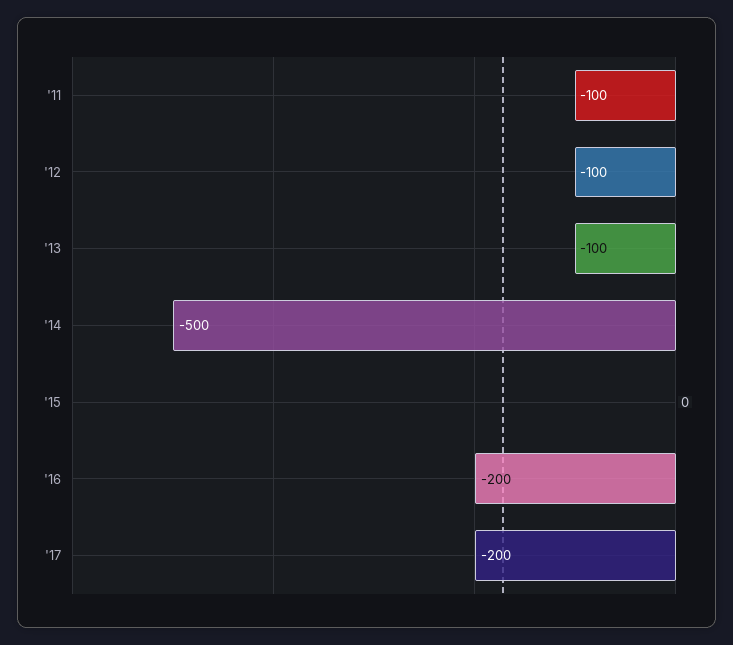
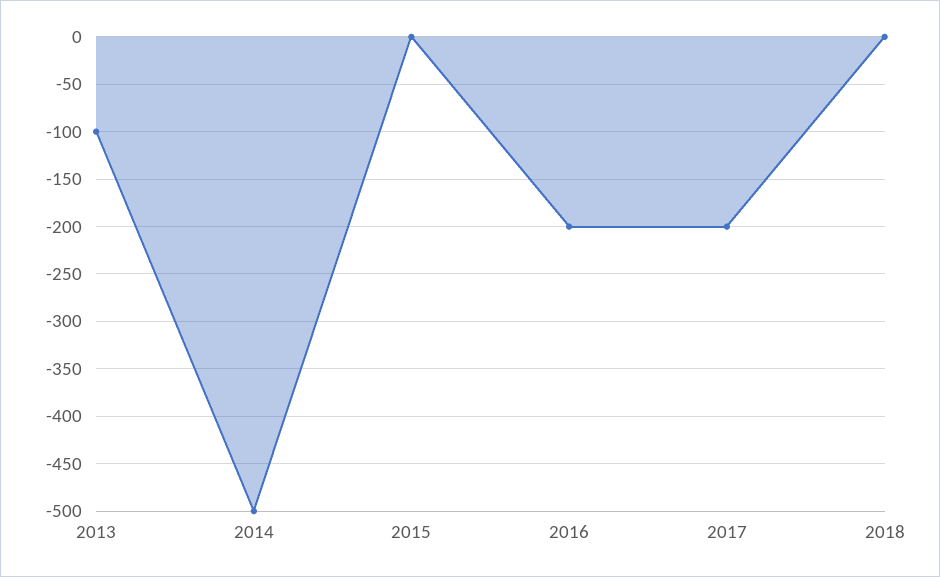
'11: -100 -> none
'12: -100 -> none
2018: none -> 0

